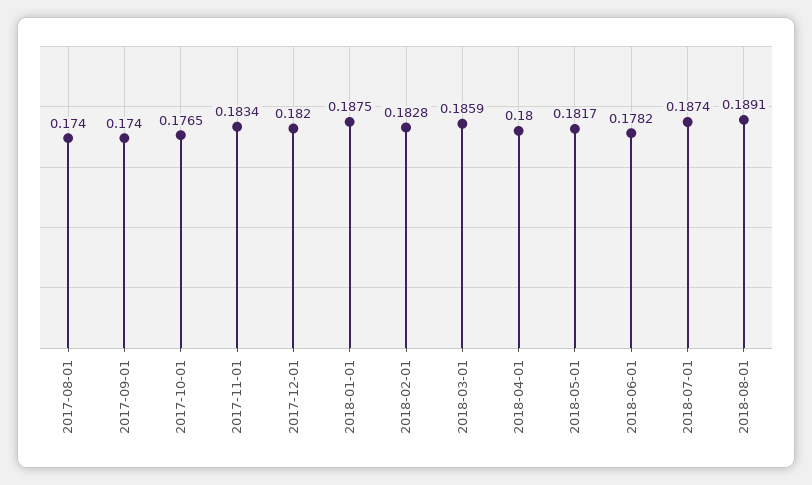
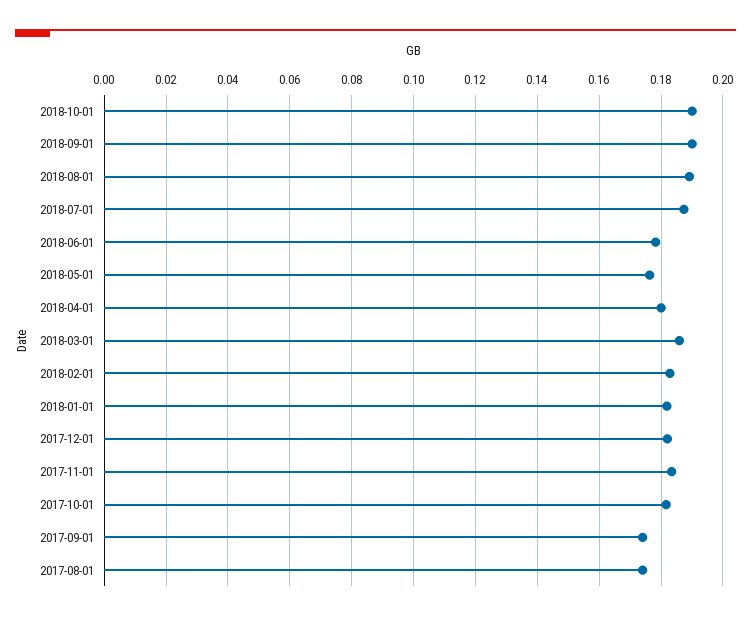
2017-10-01: 0.1765 -> 0.182
2018-01-01: 0.1875 -> 0.182
2018-05-01: 0.1817 -> 0.176
2018-10-01: none -> 0.19
2018-09-01: none -> 0.19

